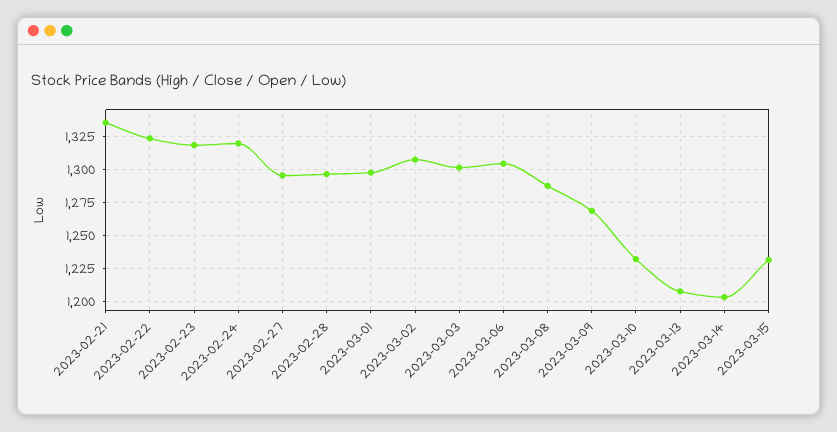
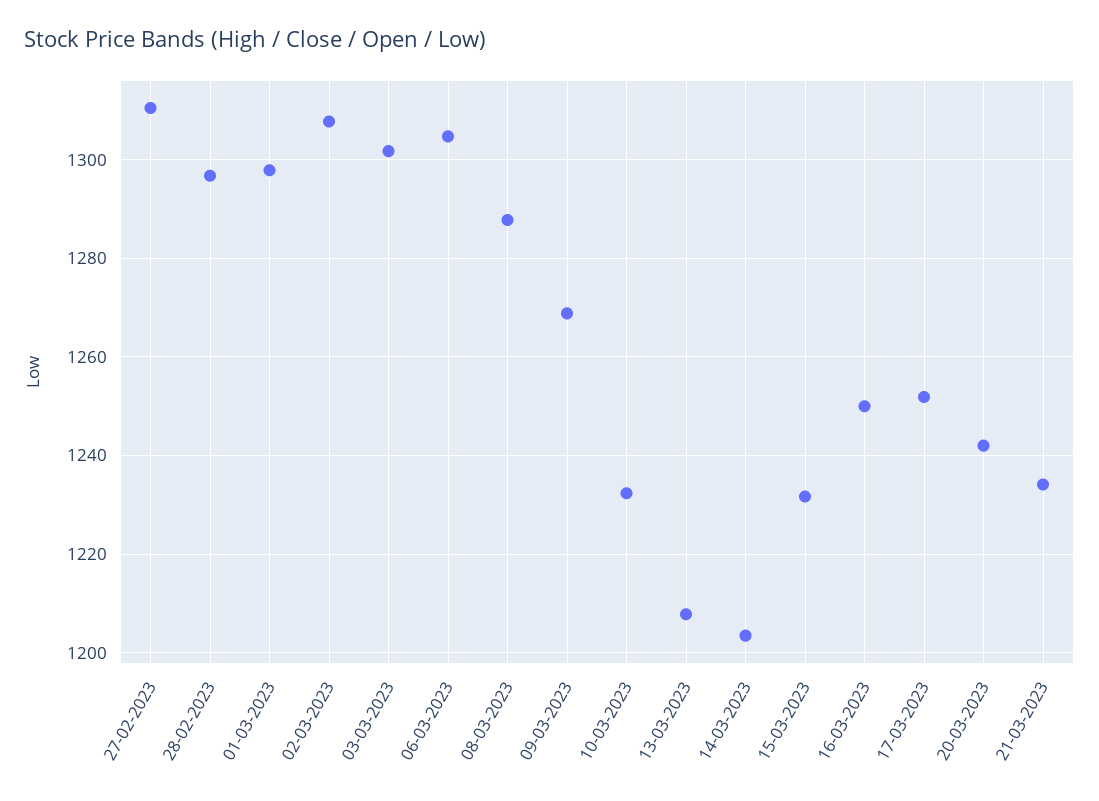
2023-02-21: 1335 -> none
2023-02-22: 1325 -> none
2023-02-23: 1320 -> none
2023-02-24: 1320 -> none
2023-02-27: 1295 -> 1310
16-03-2023: none -> 1250
17-03-2023: none -> 1252
20-03-2023: none -> 1242
21-03-2023: none -> 1234

